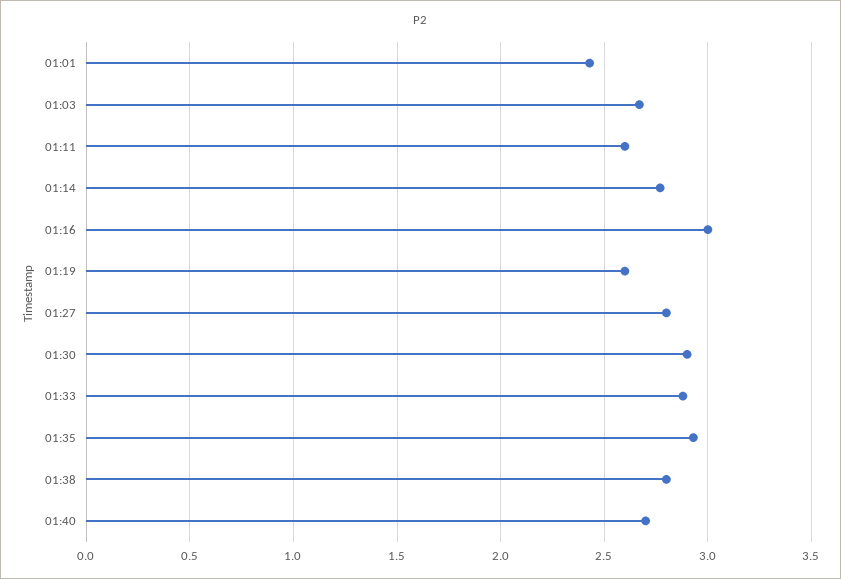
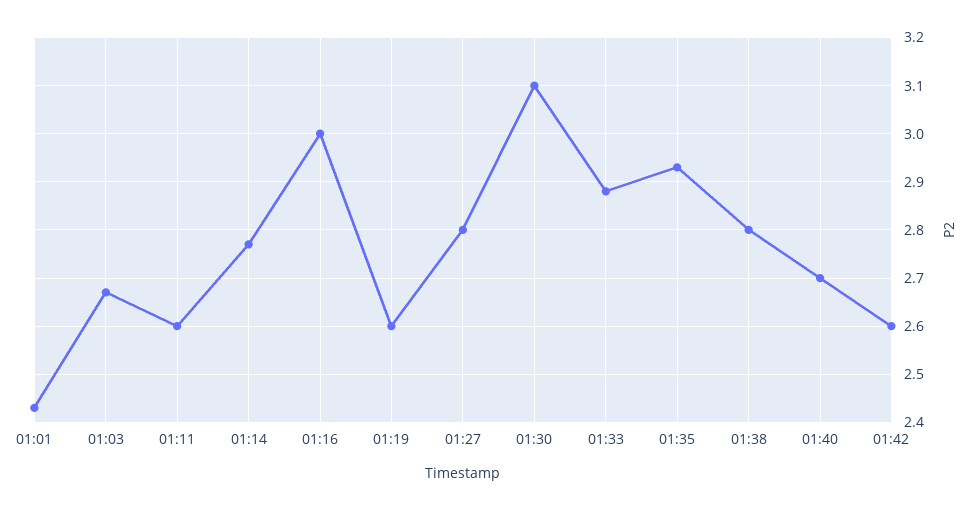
01:30: 2.9 -> 3.1
01:42: none -> 2.6

